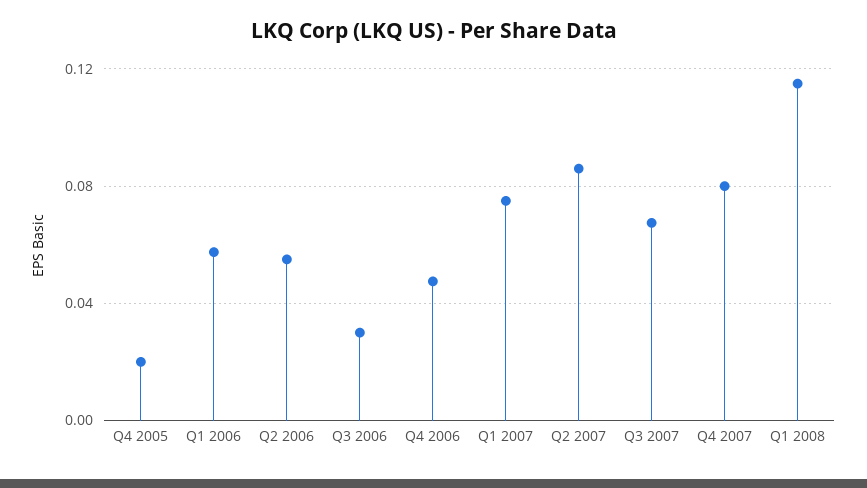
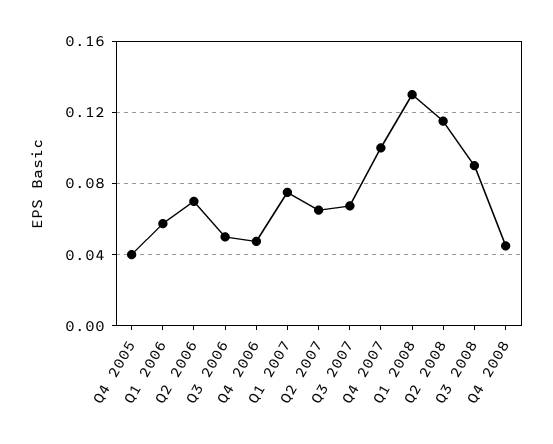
Q4 2005: 0.02 -> 0.04
Q2 2006: 0.055 -> 0.07
Q3 2006: 0.03 -> 0.05
Q2 2007: 0.085 -> 0.065
Q4 2007: 0.08 -> 0.1
Q1 2008: 0.115 -> 0.13
Q2 2008: none -> 0.115
Q3 2008: none -> 0.09
Q4 2008: none -> 0.045

